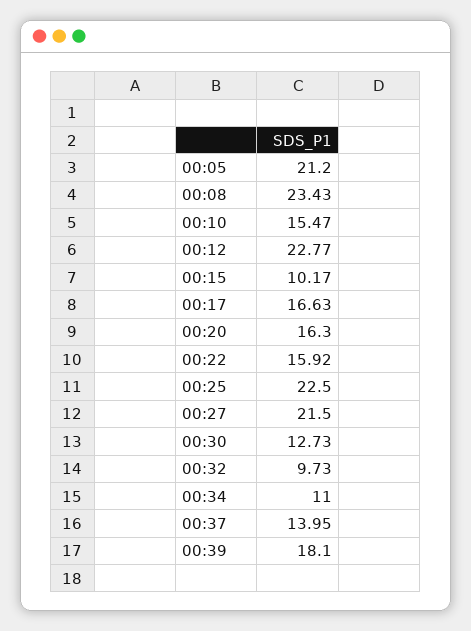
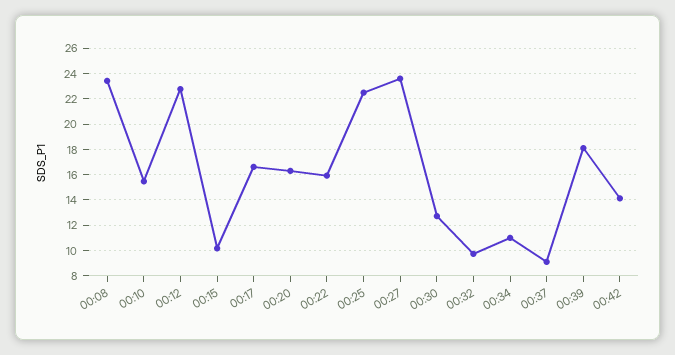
00:05: 21.2 -> none
00:27: 21.5 -> 23.5
00:37: 13.95 -> 9
00:42: none -> 14

